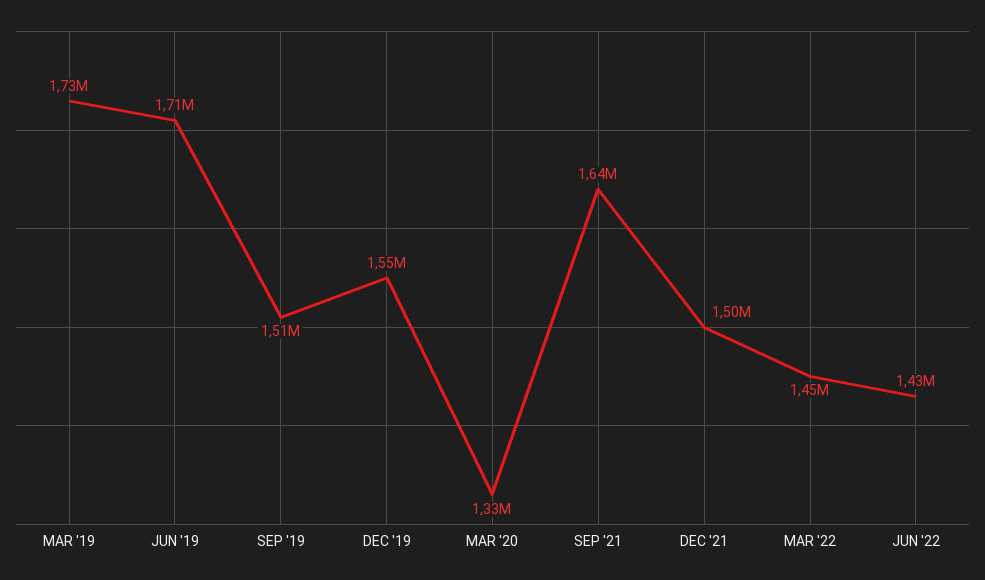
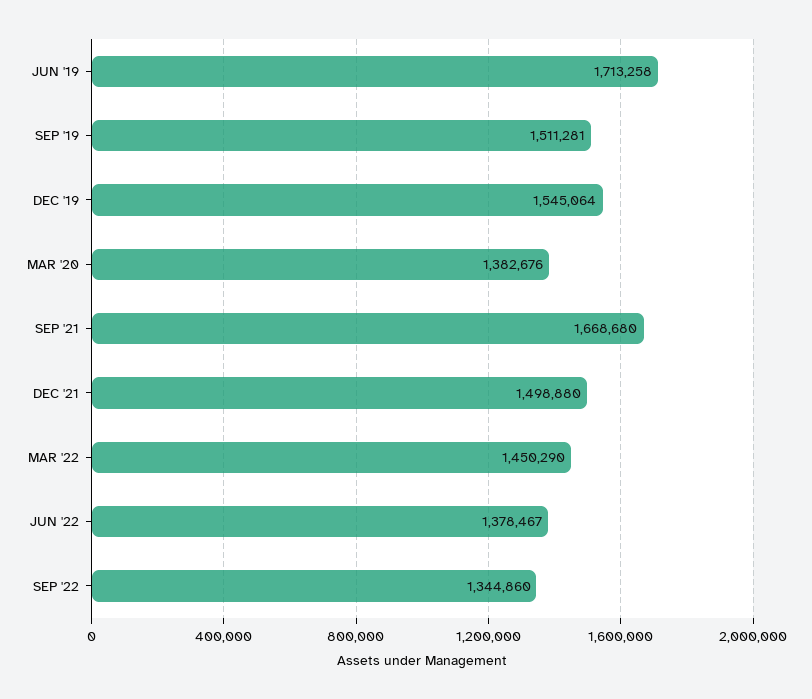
MAR '19: 1730000 -> none
MAR '20: 1330000 -> 1382676
SEP '21: 1640000 -> 1668680
JUN '22: 1430000 -> 1378467
SEP '22: none -> 1344860

